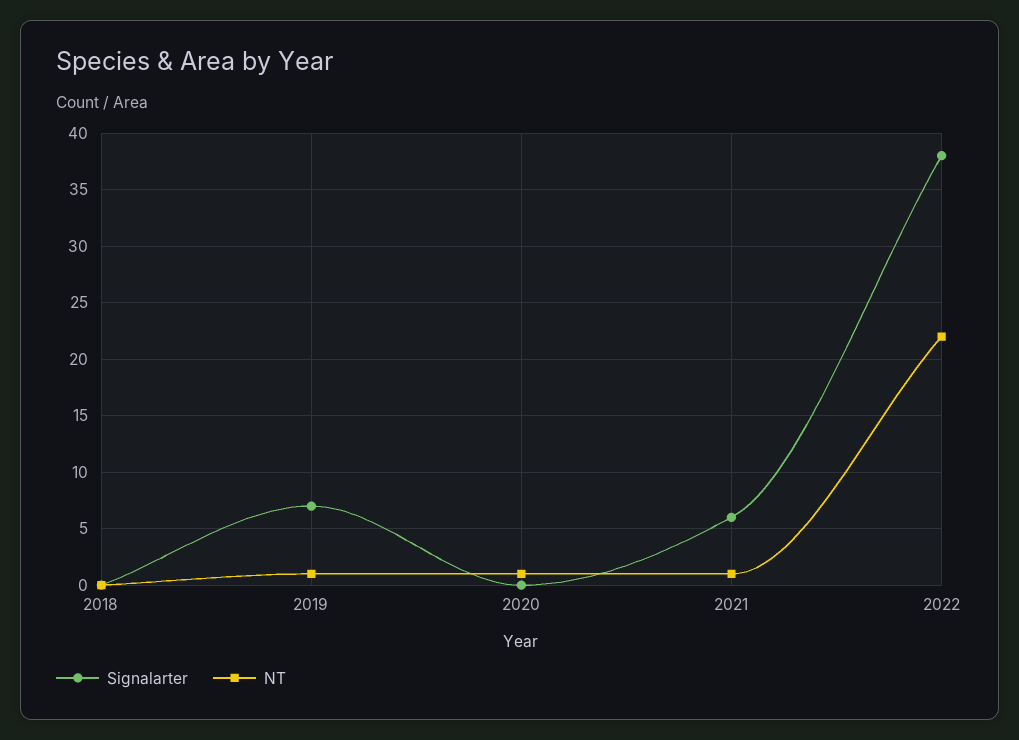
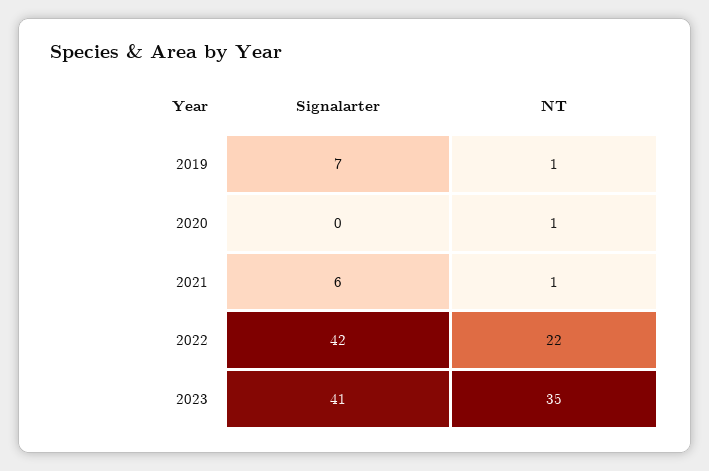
Signalarter, 2018: 0 -> none
NT, 2018: 0 -> none
Signalarter, 2022: 38 -> 42
Signalarter, 2023: none -> 41
NT, 2023: none -> 35

